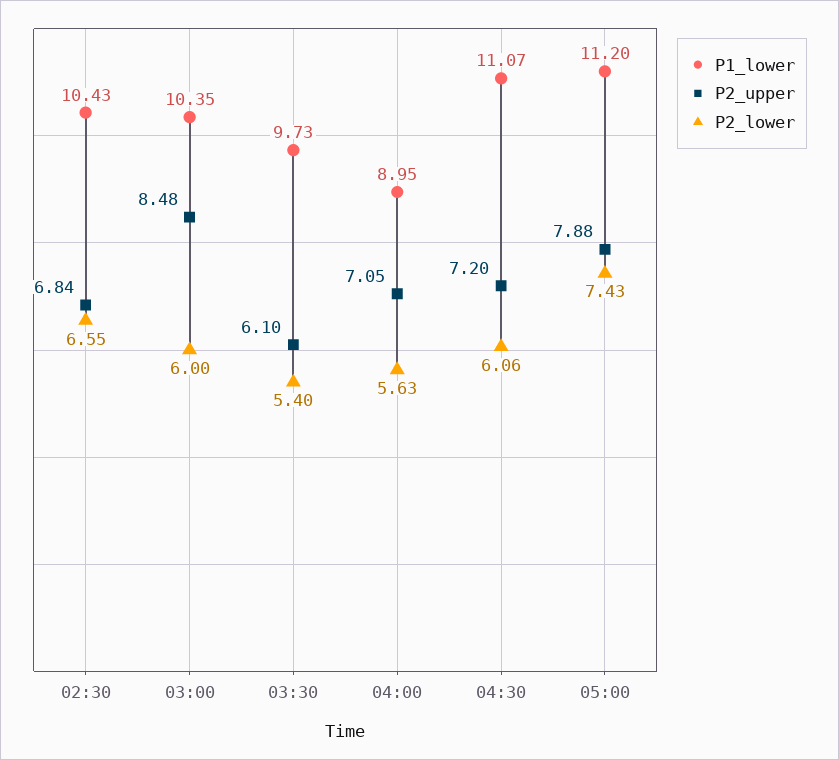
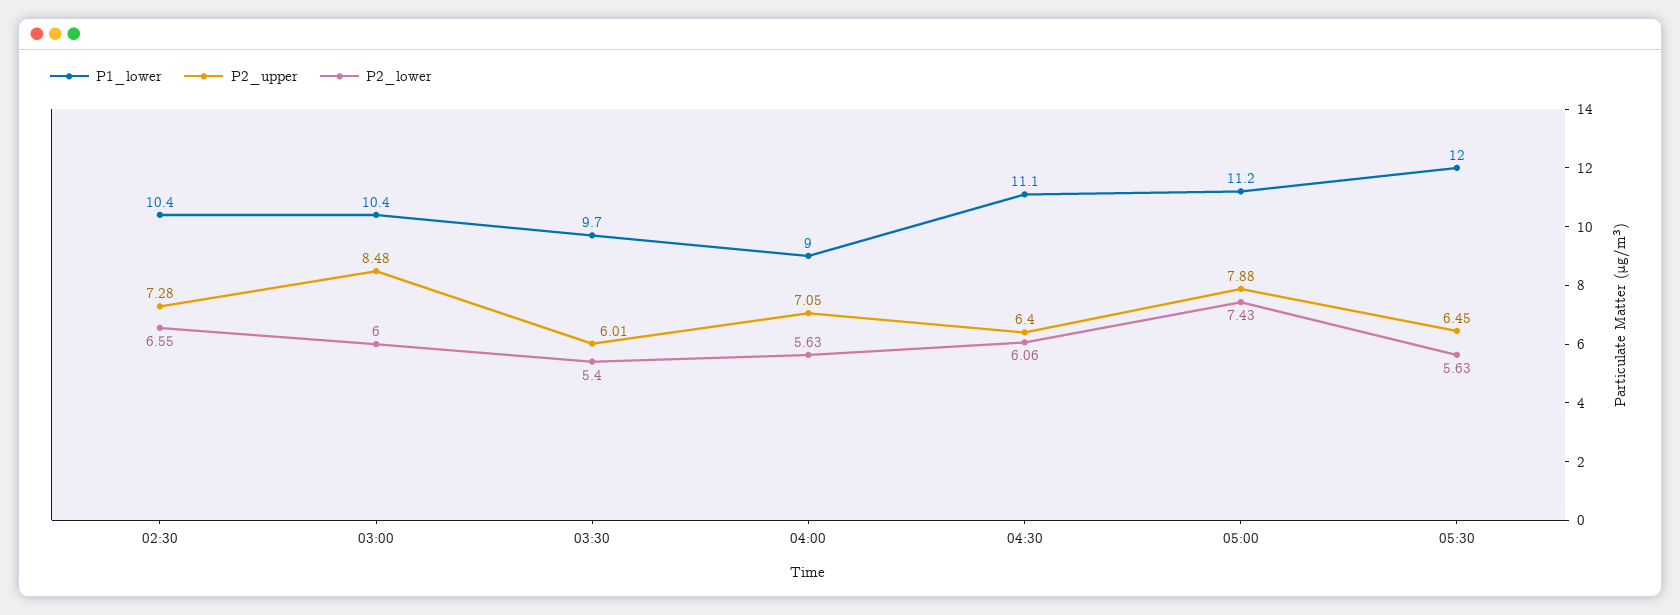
P2_upper, 02:30: 6.84 -> 7.28
P2_upper, 03:30: 6.1 -> 6.01
P2_upper, 04:30: 7.2 -> 6.4
P1_lower, 05:30: none -> 12
P2_upper, 05:30: none -> 6.45
P2_lower, 05:30: none -> 5.63

